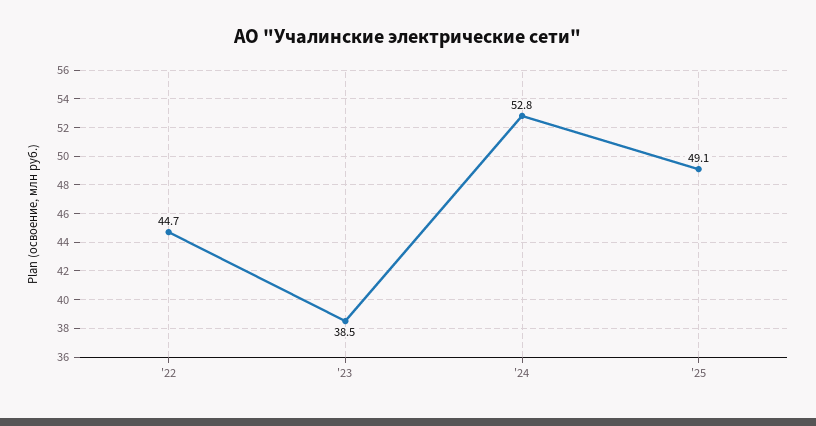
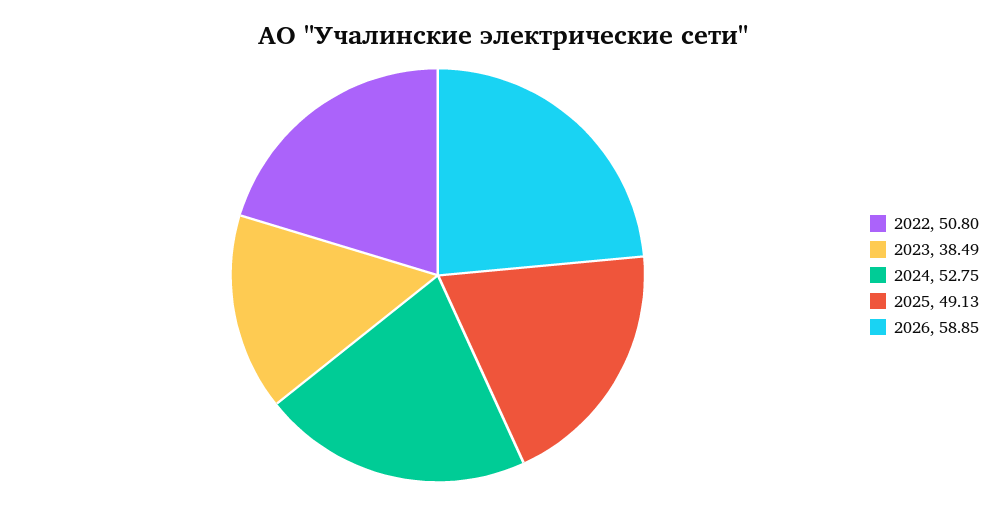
'22: 44.7 -> 50.8
2026: none -> 58.85

